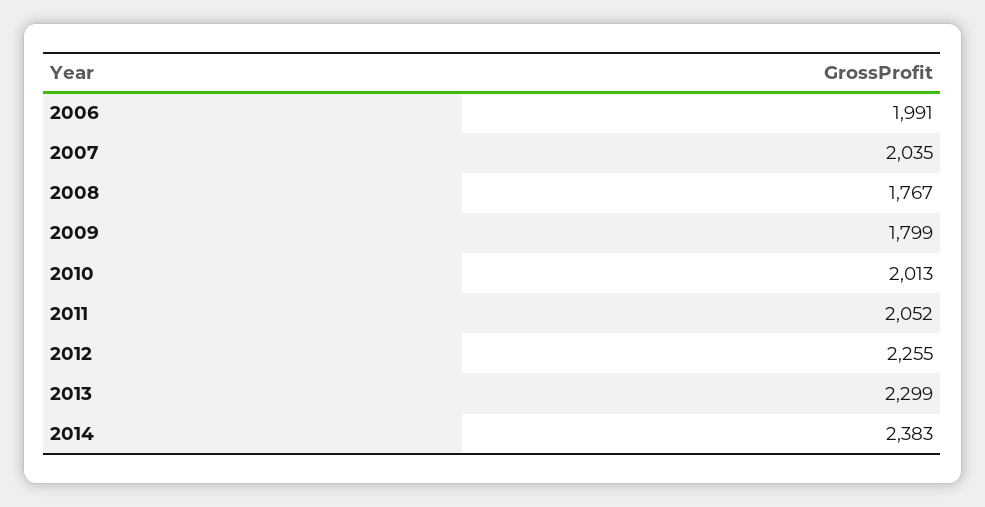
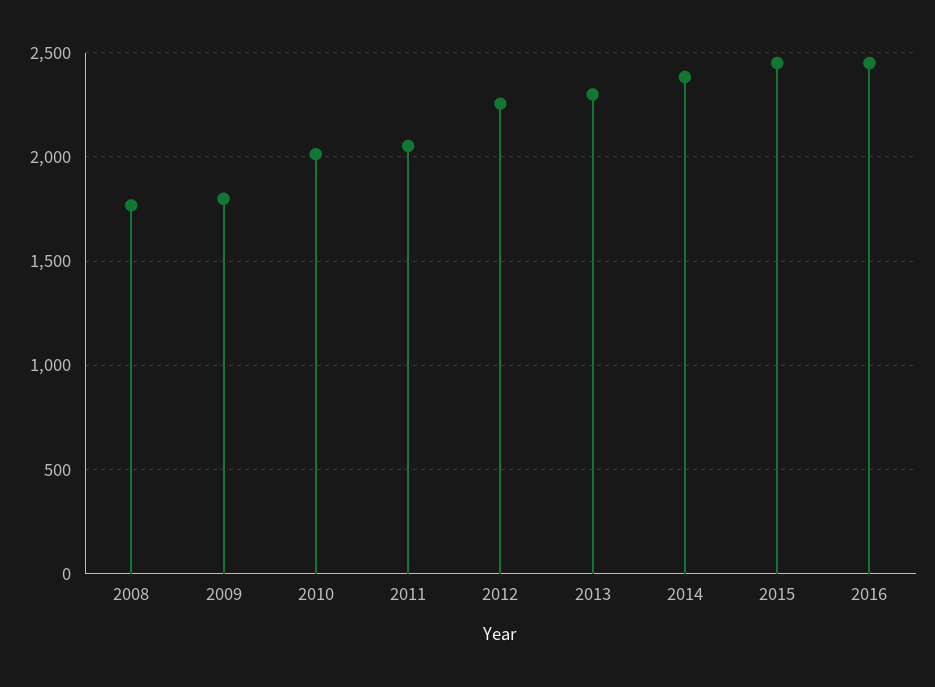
2006: 1991 -> none
2007: 2035 -> none
2015: none -> 2450
2016: none -> 2450

